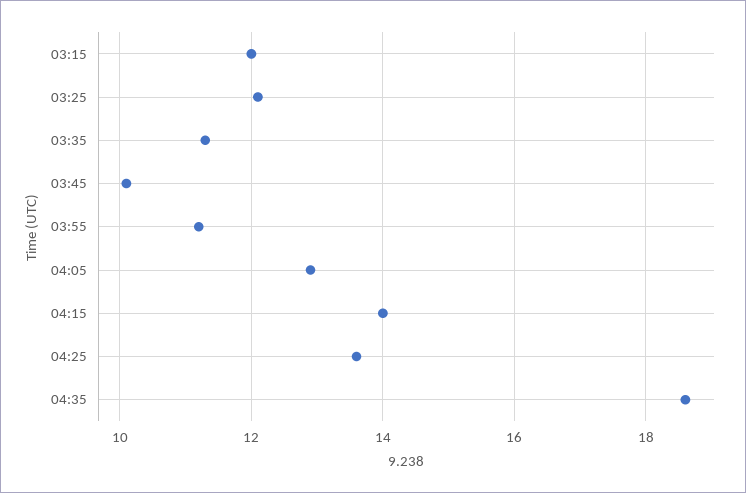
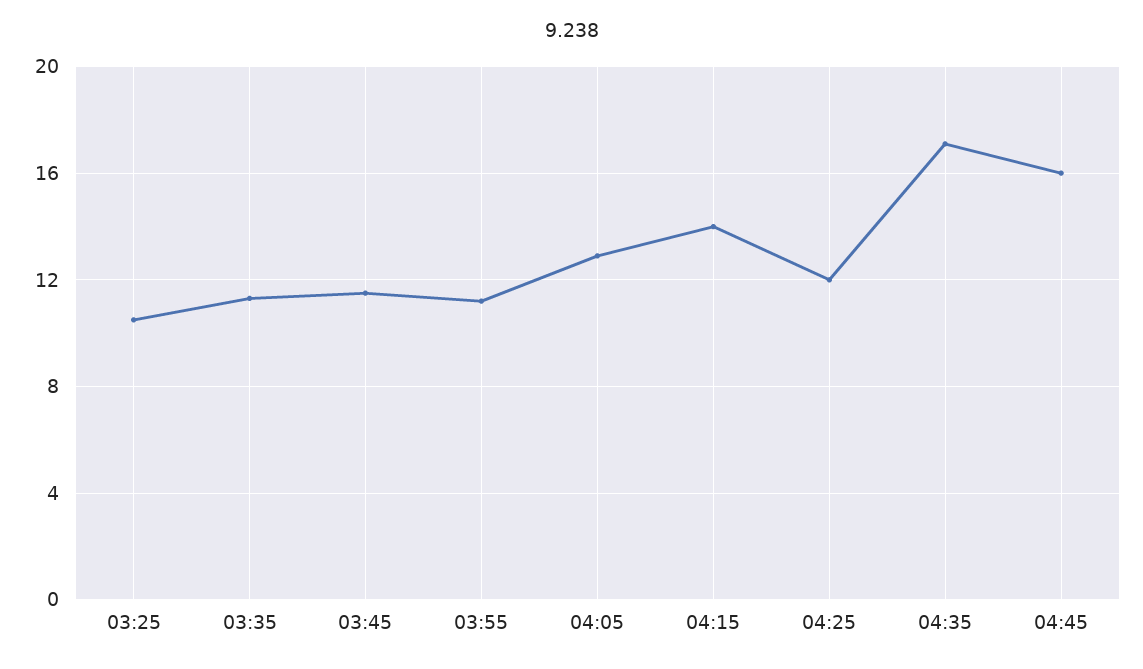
03:15: 12 -> none
03:25: 12 -> 10.5
03:45: 10 -> 11.5
04:25: 13.5 -> 12
04:35: 18.5 -> 17
04:45: none -> 16

